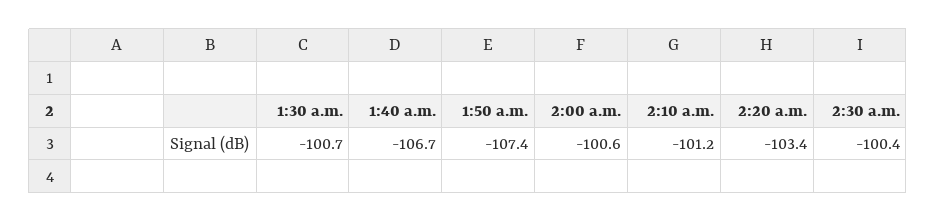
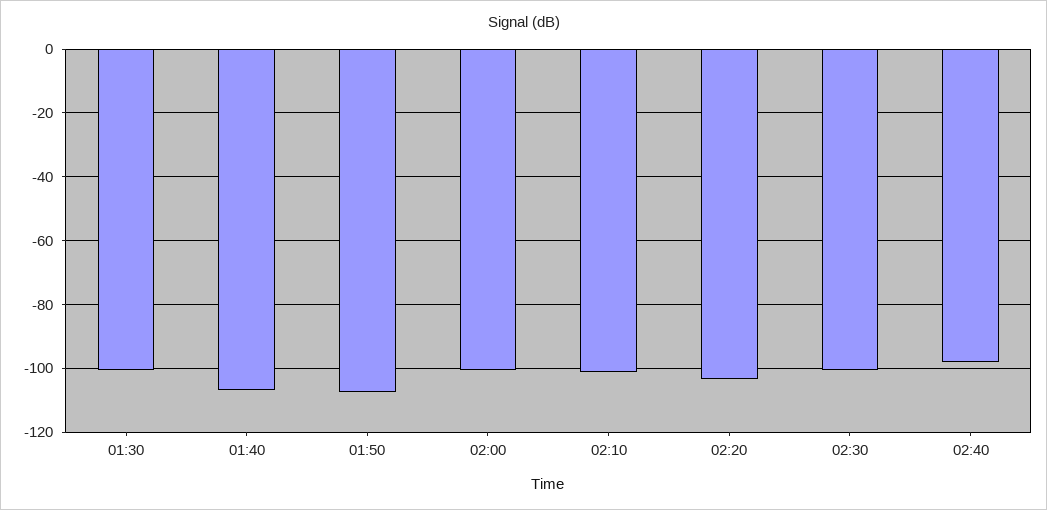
02:40: none -> -98

